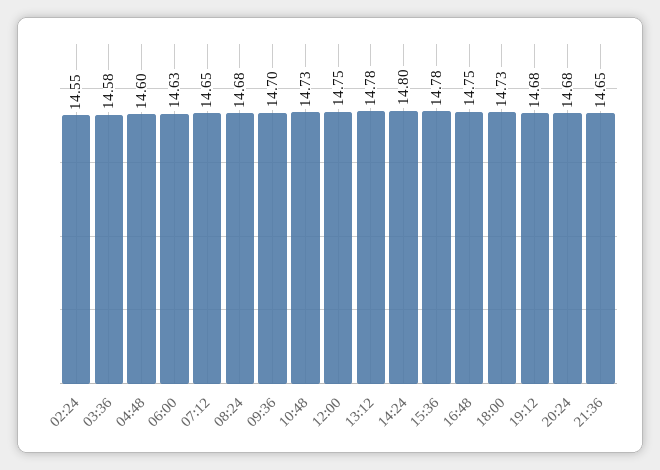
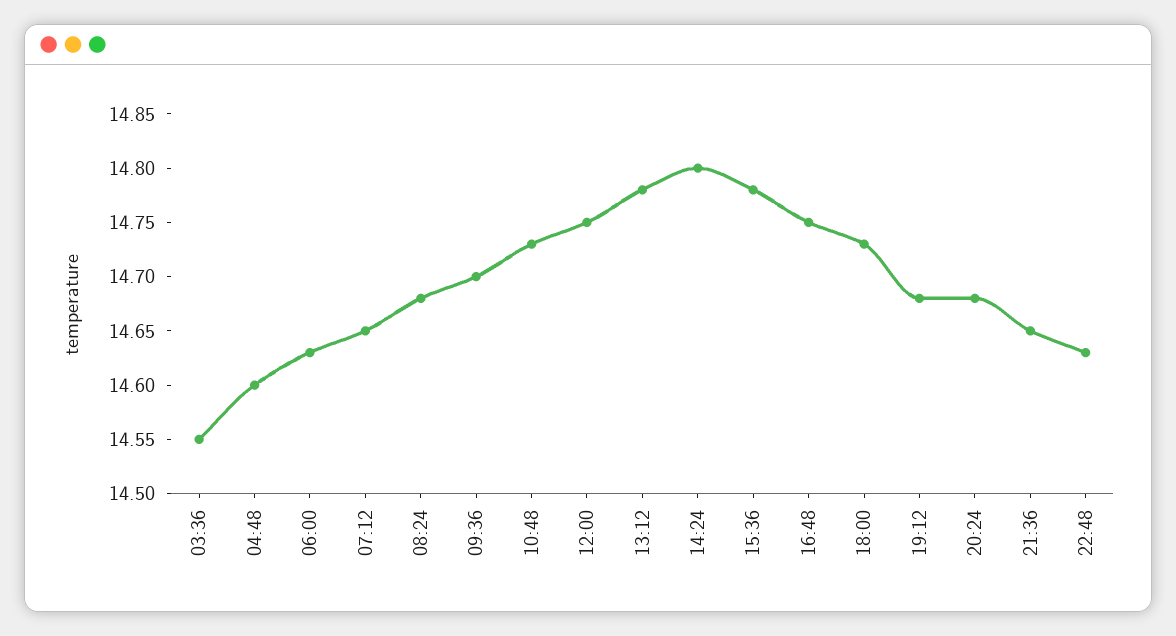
02:24: 14.55 -> none
03:36: 14.58 -> 14.55
22:48: none -> 14.63

